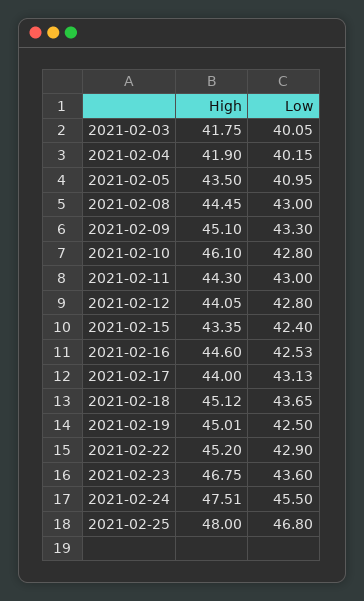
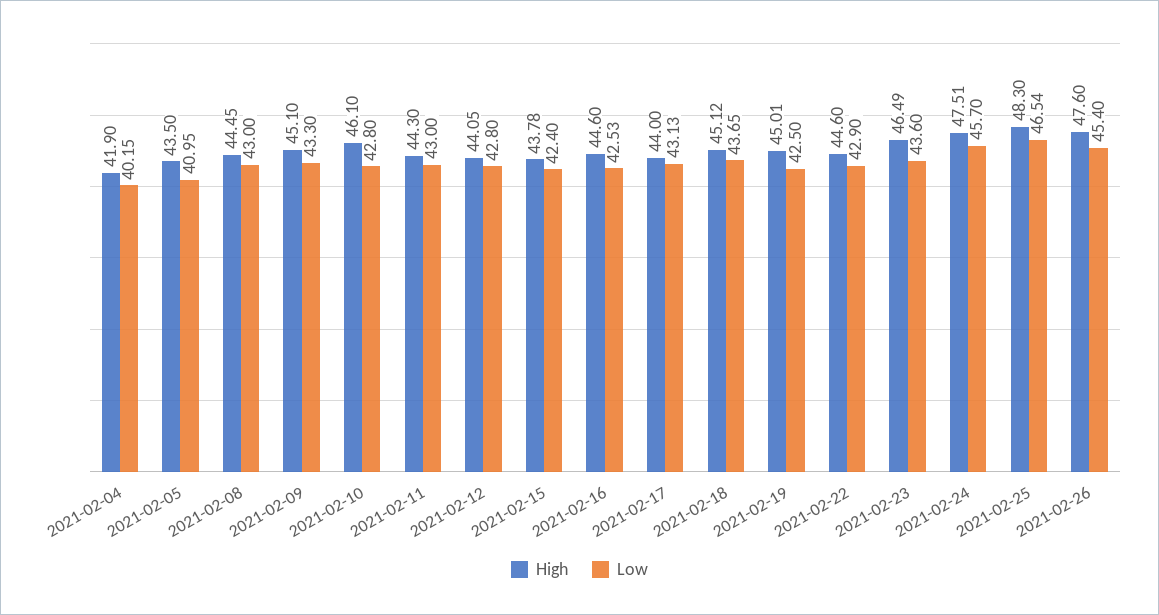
High, 2021-02-03: 41.75 -> none
Low, 2021-02-03: 40.05 -> none
High, 2021-02-15: 43.35 -> 43.78
High, 2021-02-22: 45.2 -> 44.6
High, 2021-02-23: 46.75 -> 46.49
Low, 2021-02-24: 45.5 -> 45.7
High, 2021-02-25: 48 -> 48.3
Low, 2021-02-25: 46.8 -> 46.54
High, 2021-02-26: none -> 47.6
Low, 2021-02-26: none -> 45.4

